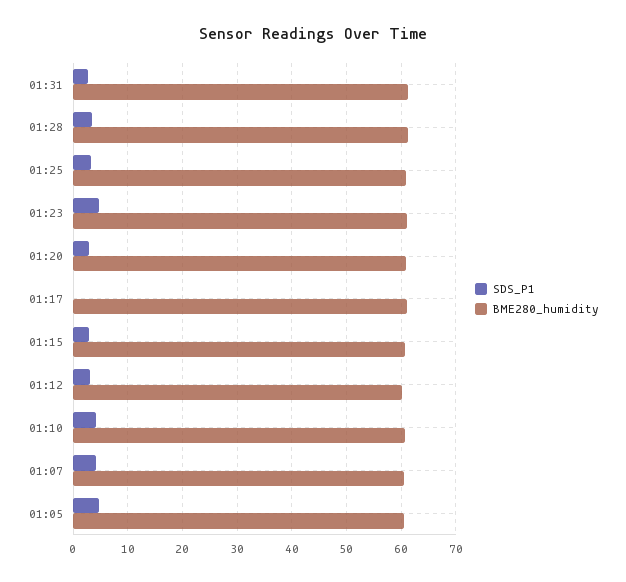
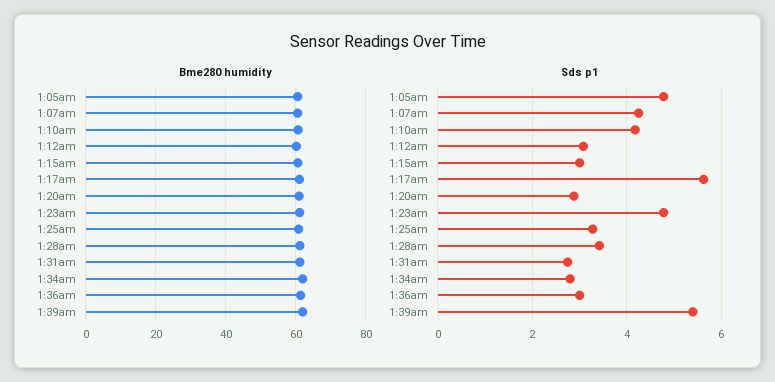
SDS_P1, 01:17: 0 -> 5.6
BME280_humidity, 1:34am: none -> 62
BME280_humidity, 1:36am: none -> 62
BME280_humidity, 1:39am: none -> 62
SDS_P1, 1:34am: none -> 2.8
SDS_P1, 1:36am: none -> 3
SDS_P1, 1:39am: none -> 5.4

